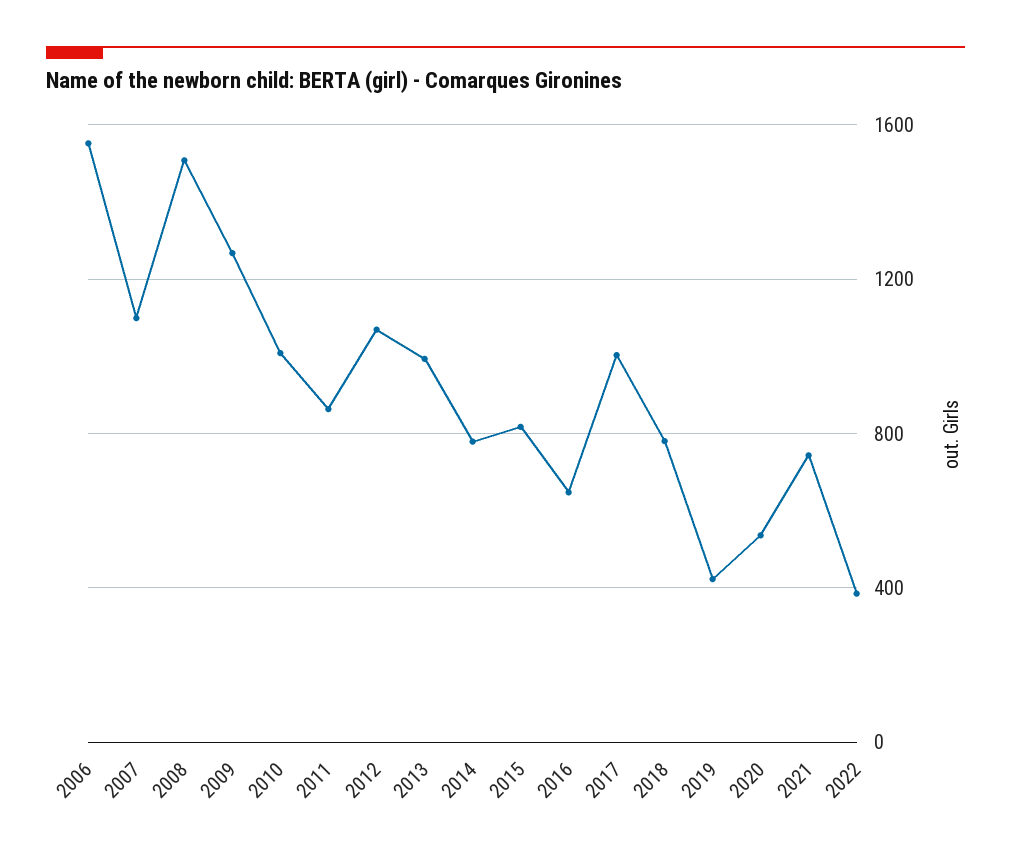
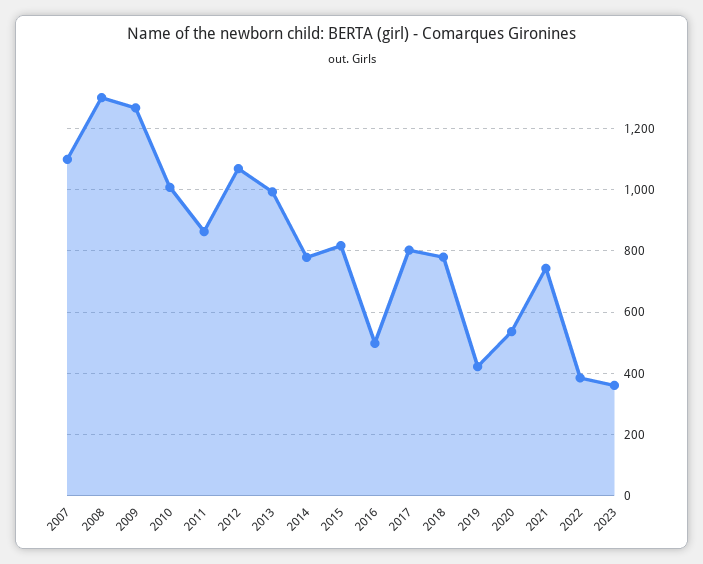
2006: 1550 -> none
2008: 1500 -> 1300
2016: 650 -> 500
2017: 1000 -> 800
2023: none -> 360

